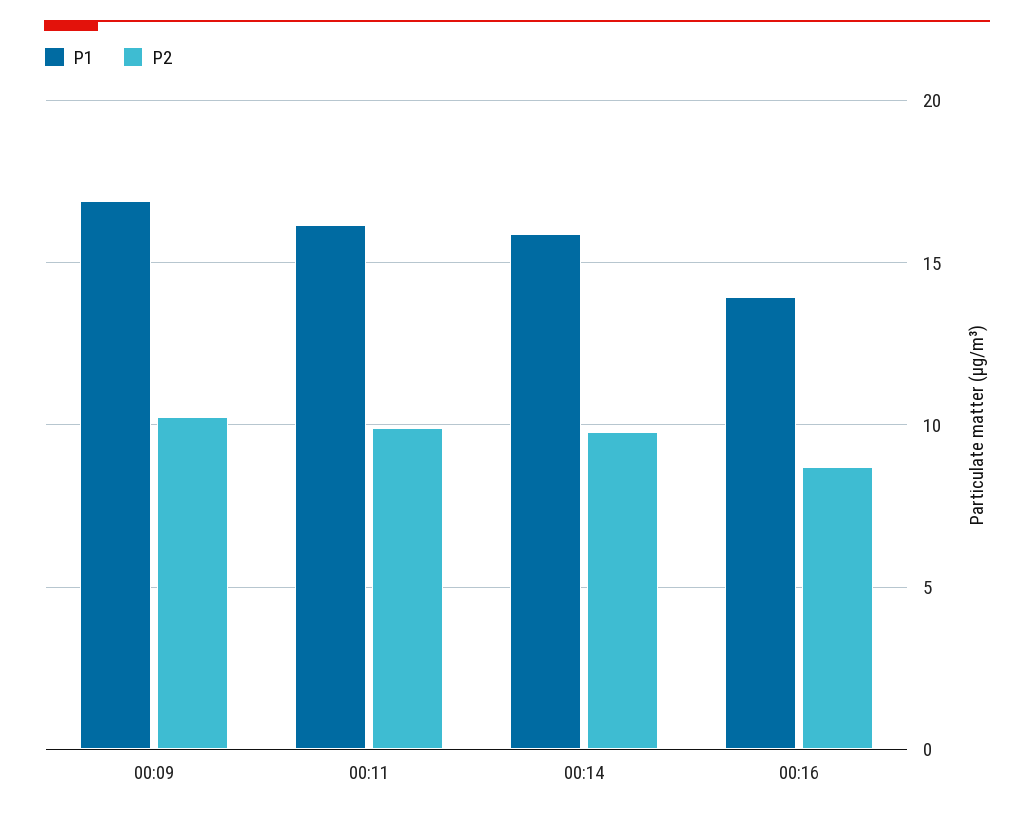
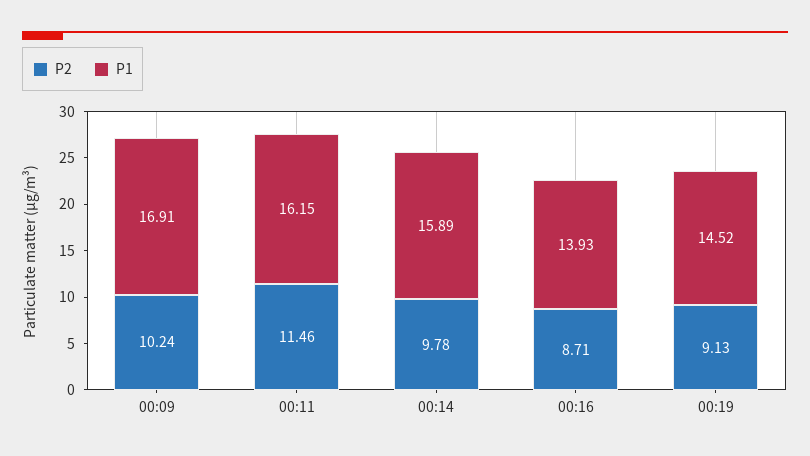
P2, 00:11: 10 -> 11.46
P2, 00:19: none -> 9.13
P1, 00:19: none -> 14.52

